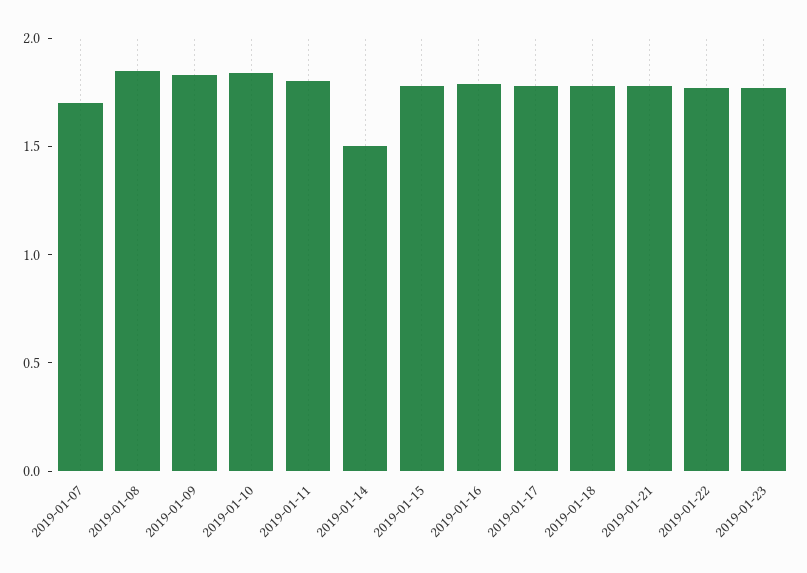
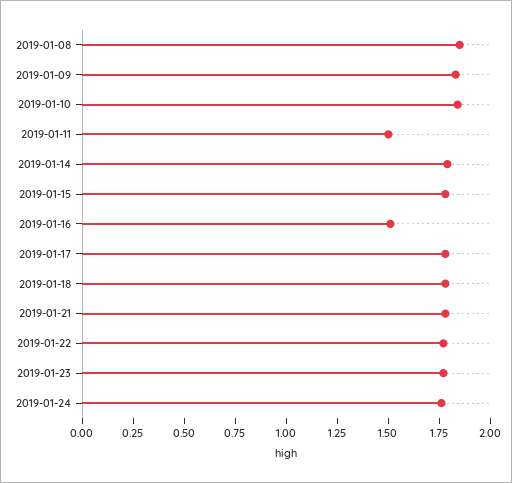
2019-01-07: 1.7 -> none
2019-01-11: 1.8 -> 1.5
2019-01-14: 1.5 -> 1.8
2019-01-16: 1.8 -> 1.5
2019-01-24: none -> 1.75

